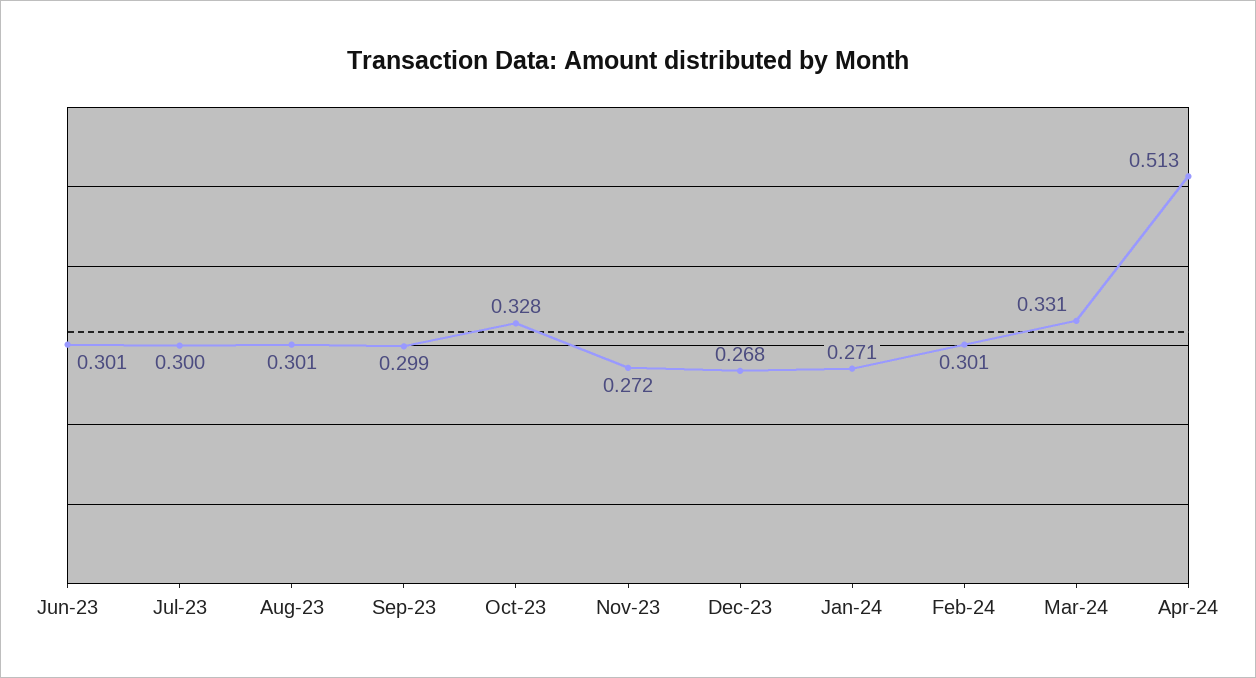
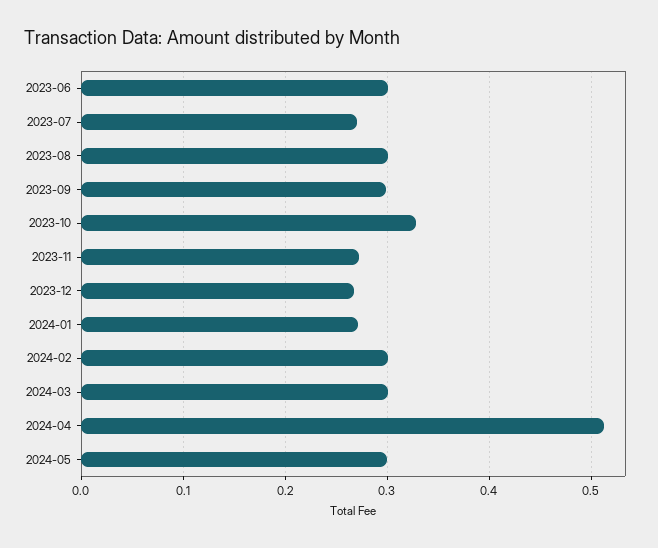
Jul-23: 0.3 -> 0.27
Mar-24: 0.331 -> 0.3
2024-05: none -> 0.3

